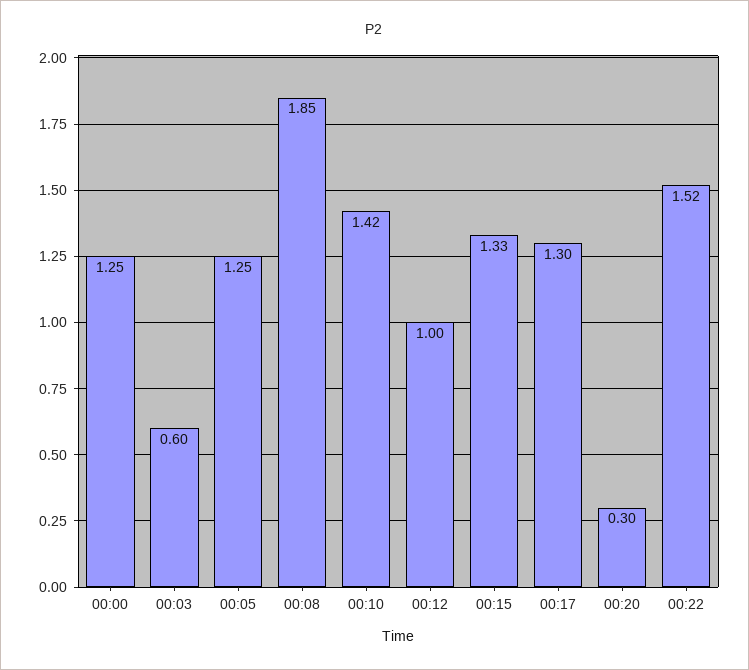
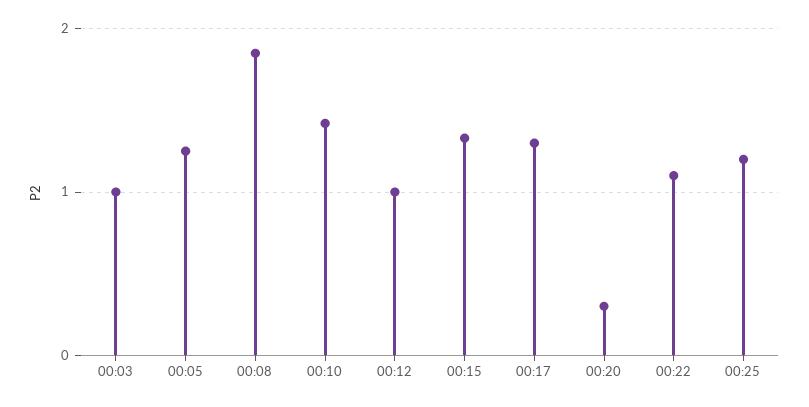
00:00: 1.25 -> none
00:03: 0.6 -> 1
00:22: 1.52 -> 1.1
00:25: none -> 1.2

